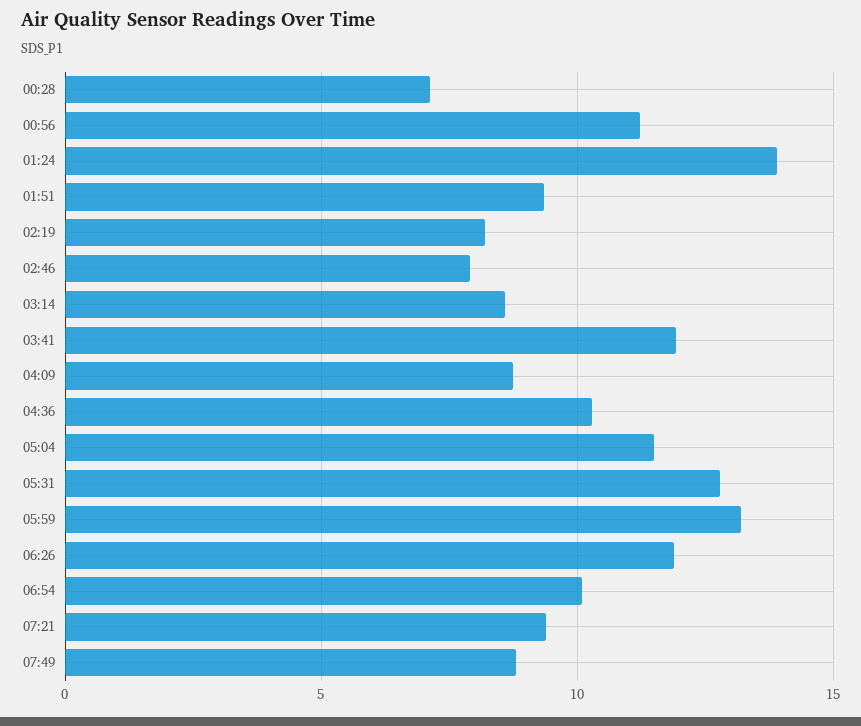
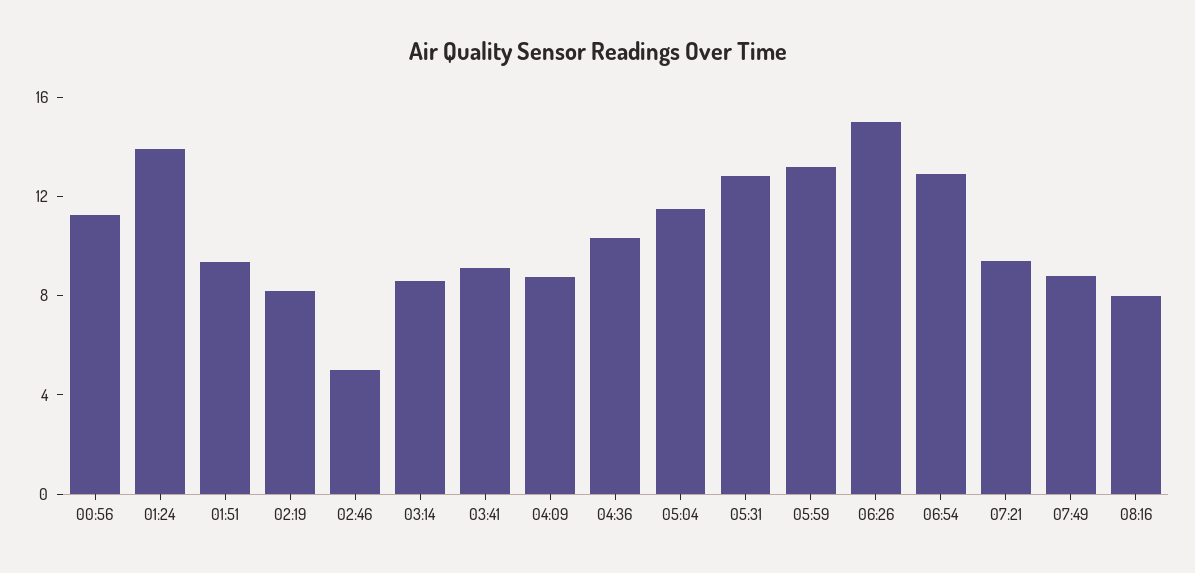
00:28: 7 -> none
02:46: 8 -> 5
03:41: 12 -> 9
06:26: 12 -> 15
06:54: 10 -> 13
08:16: none -> 8

